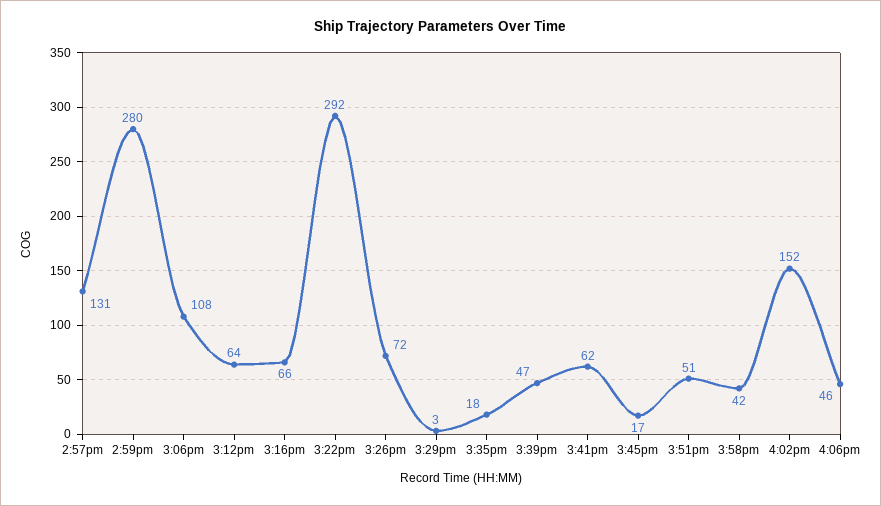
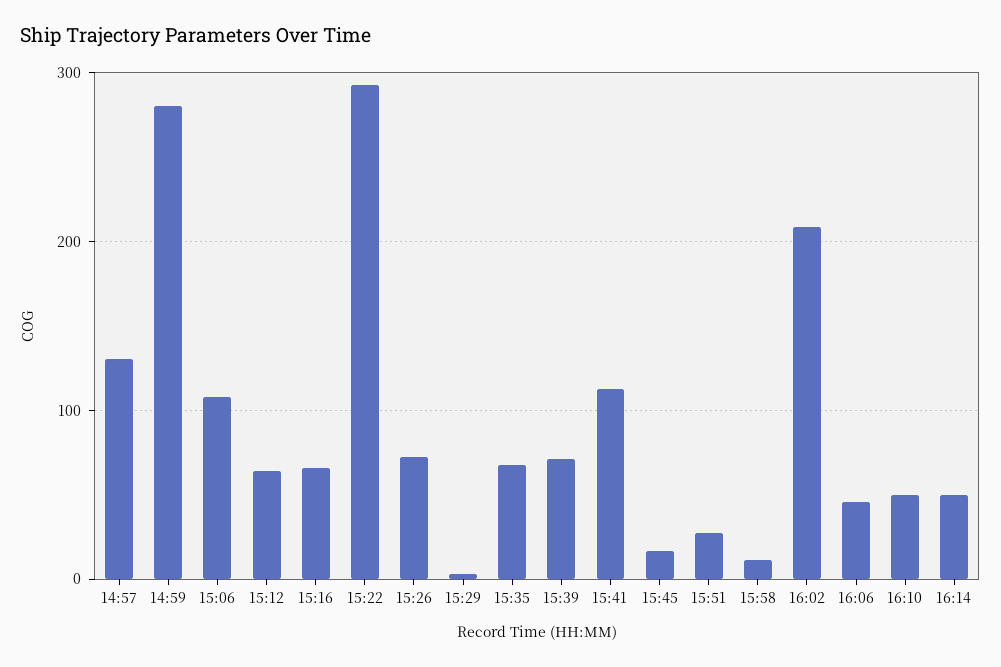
3:35pm: 18 -> 70
3:39pm: 47 -> 70
3:41pm: 62 -> 110
3:51pm: 51 -> 30
3:58pm: 42 -> 10
4:02pm: 152 -> 210
16:10: none -> 50
16:14: none -> 50

